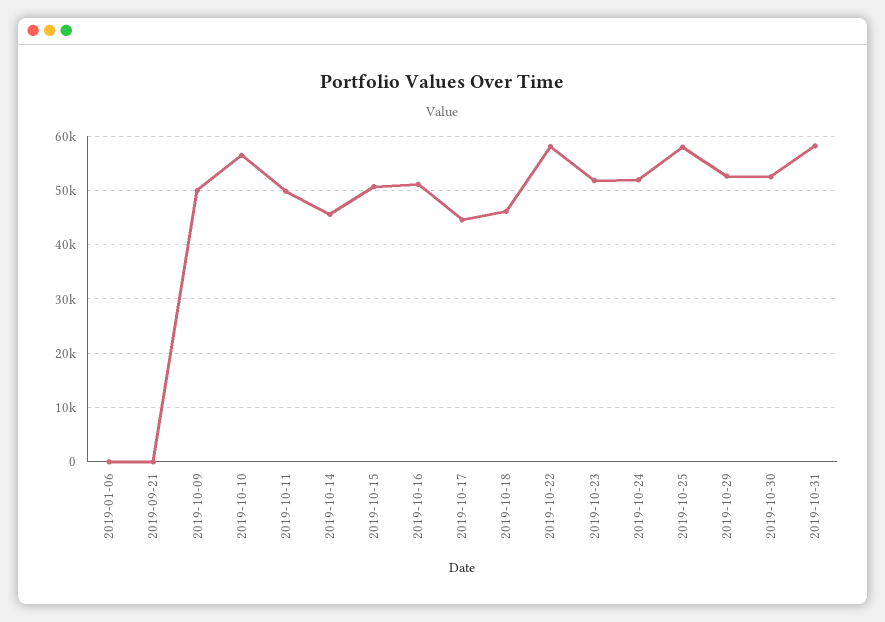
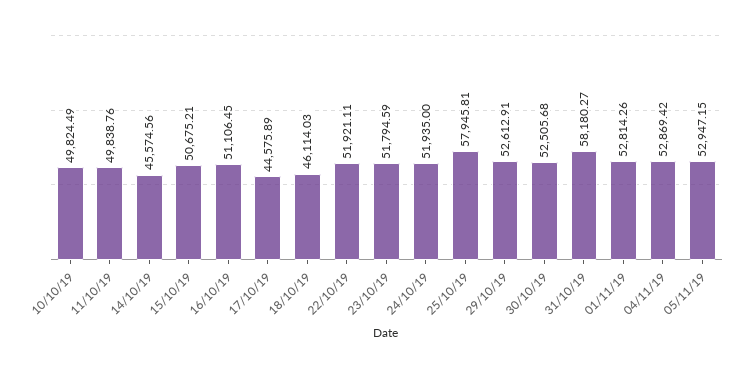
2019-01-06: 0 -> none
2019-09-21: 0 -> none
2019-10-09: 50000 -> none
2019-10-10: 56000 -> 49824.49
2019-10-22: 58000 -> 51921.11
01/11/19: none -> 52814.26
04/11/19: none -> 52869.42
05/11/19: none -> 52947.15

